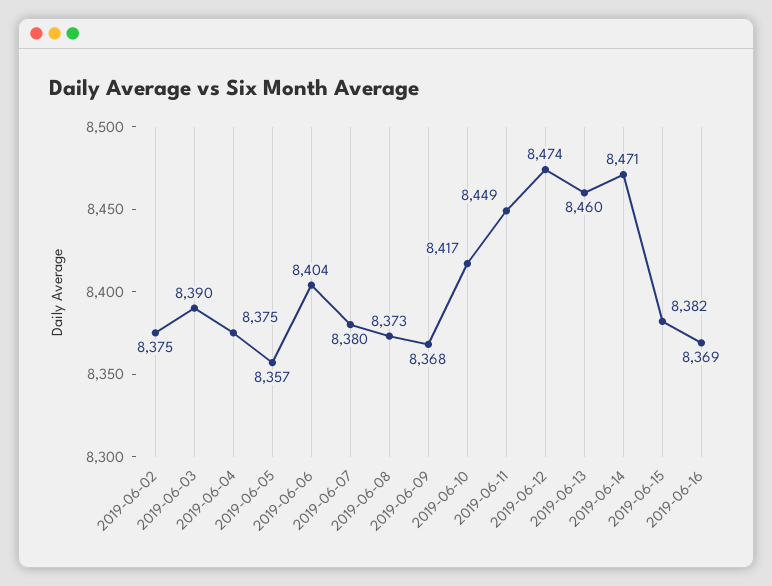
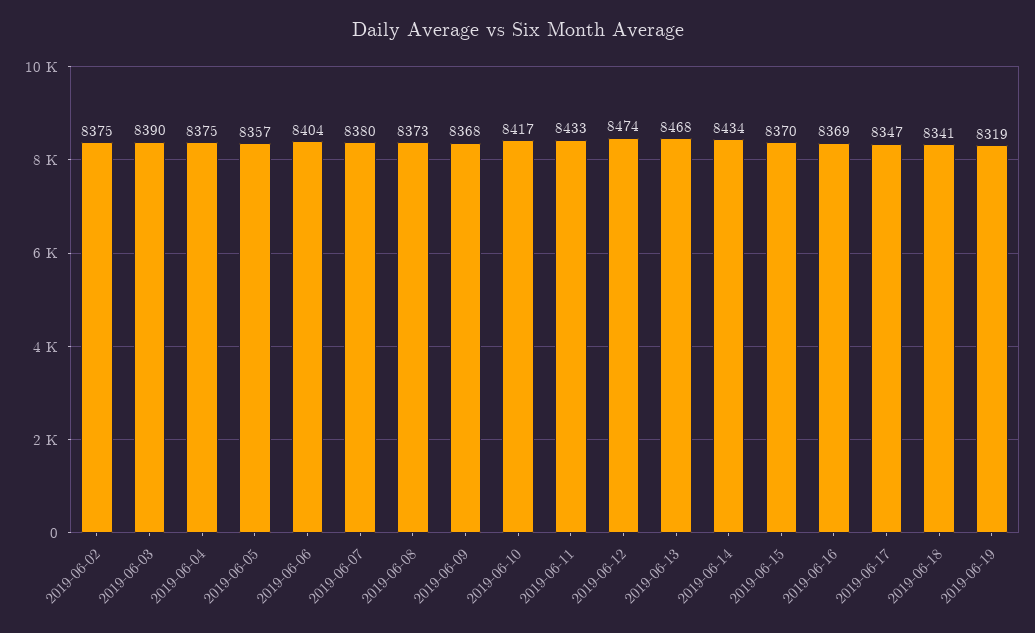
2019-06-11: 8449 -> 8433
2019-06-13: 8460 -> 8468
2019-06-14: 8471 -> 8434
2019-06-15: 8382 -> 8370
2019-06-17: none -> 8347
2019-06-18: none -> 8341
2019-06-19: none -> 8319

